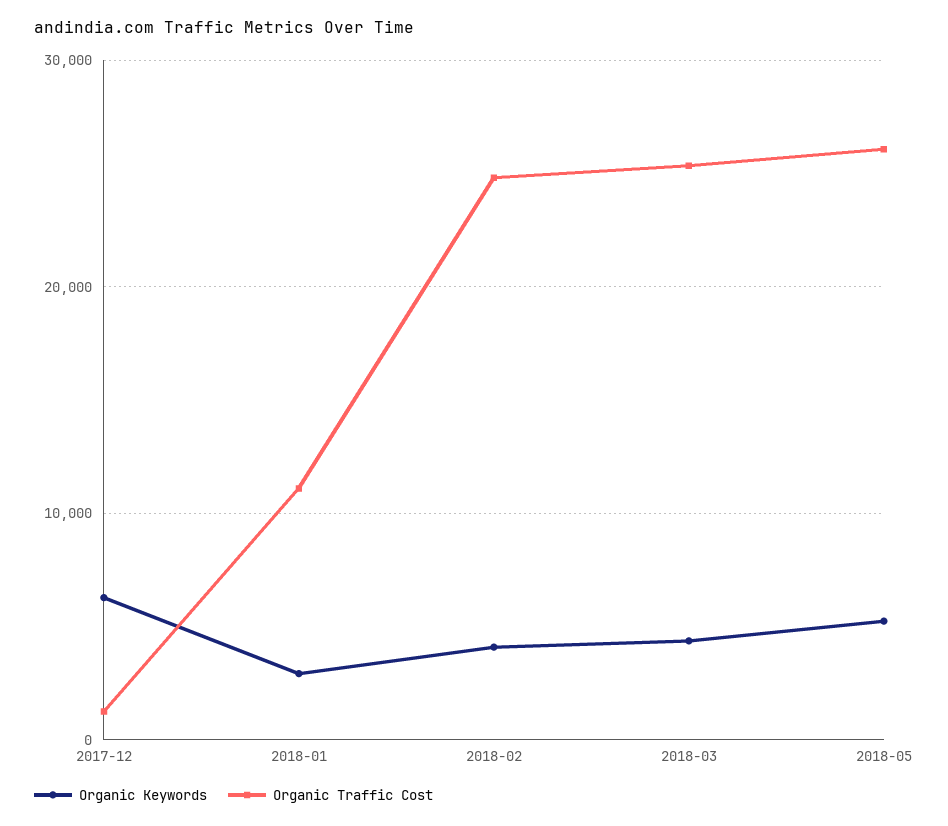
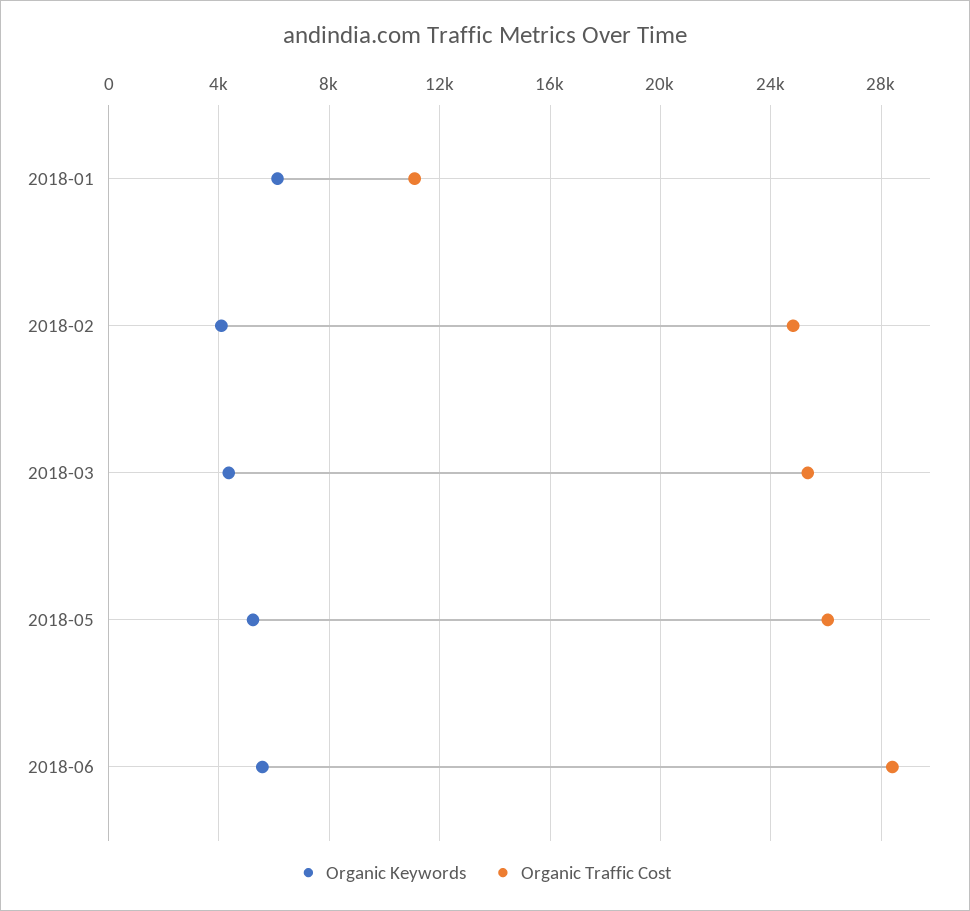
Organic Keywords, 2017-12: 6000 -> none
Organic Traffic Cost, 2017-12: 1000 -> none
Organic Keywords, 2018-01: 3000 -> 6000
Organic Keywords, 2018-06: none -> 5500
Organic Traffic Cost, 2018-06: none -> 28500

